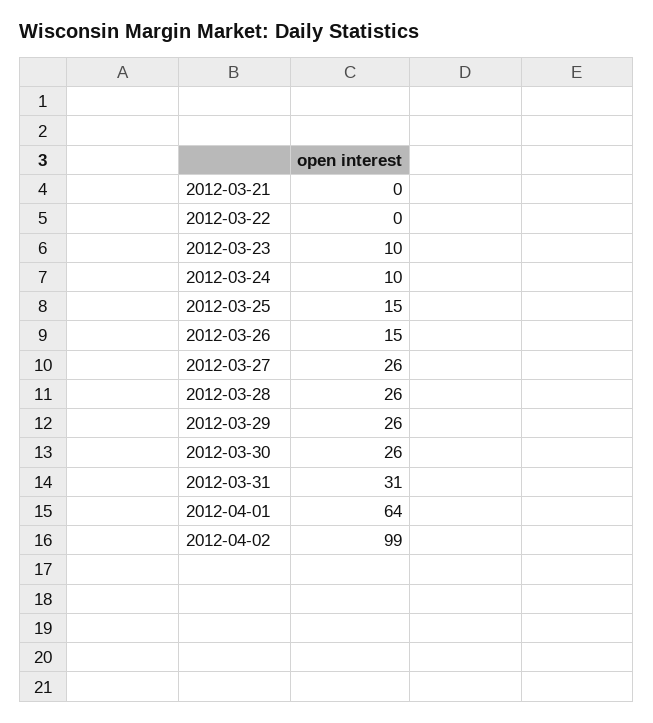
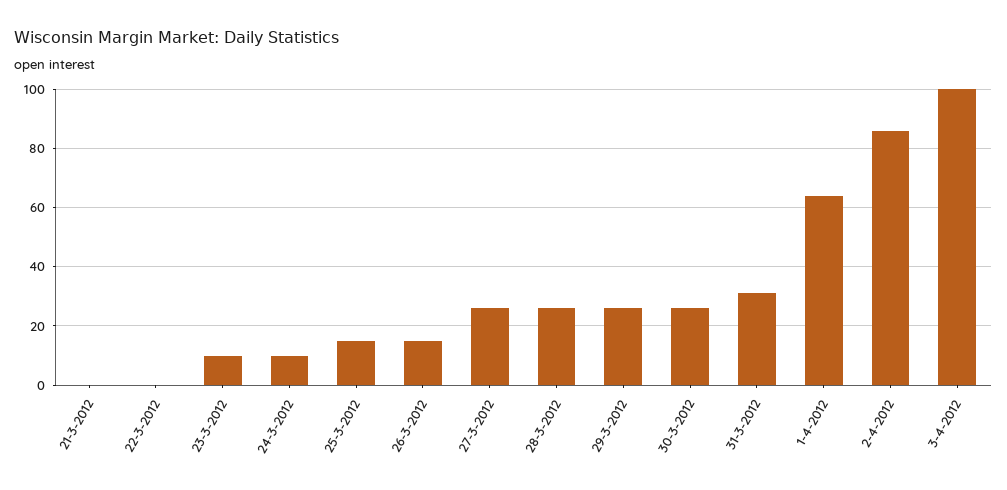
2012-04-02: 99 -> 85
3-4-2012: none -> 100

